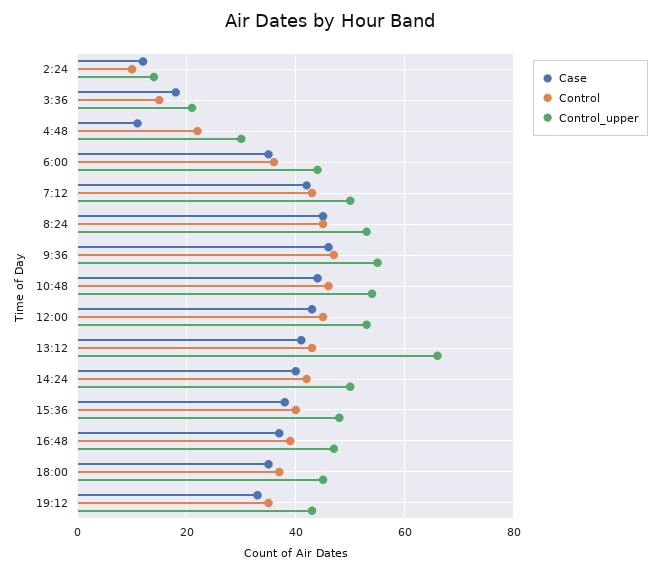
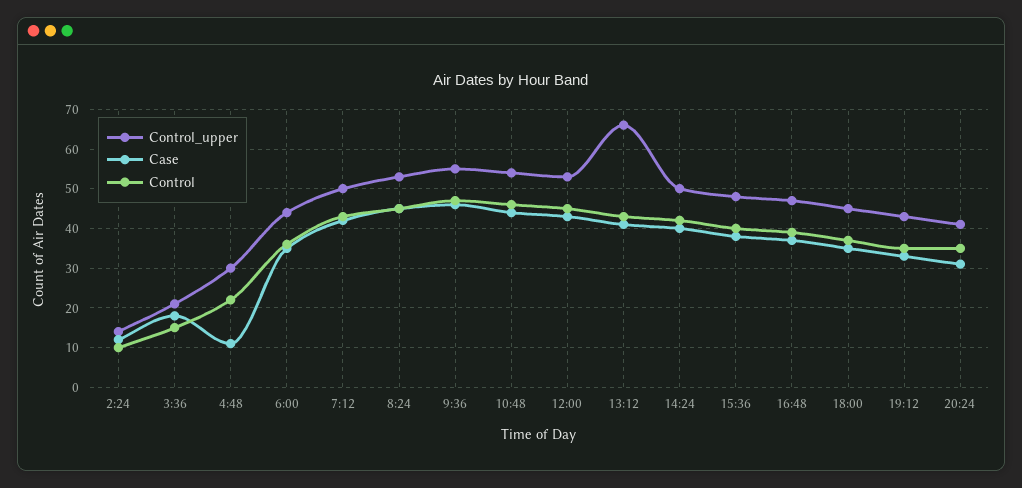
Control_upper, 20:24: none -> 40
Case, 20:24: none -> 30
Control, 20:24: none -> 35

